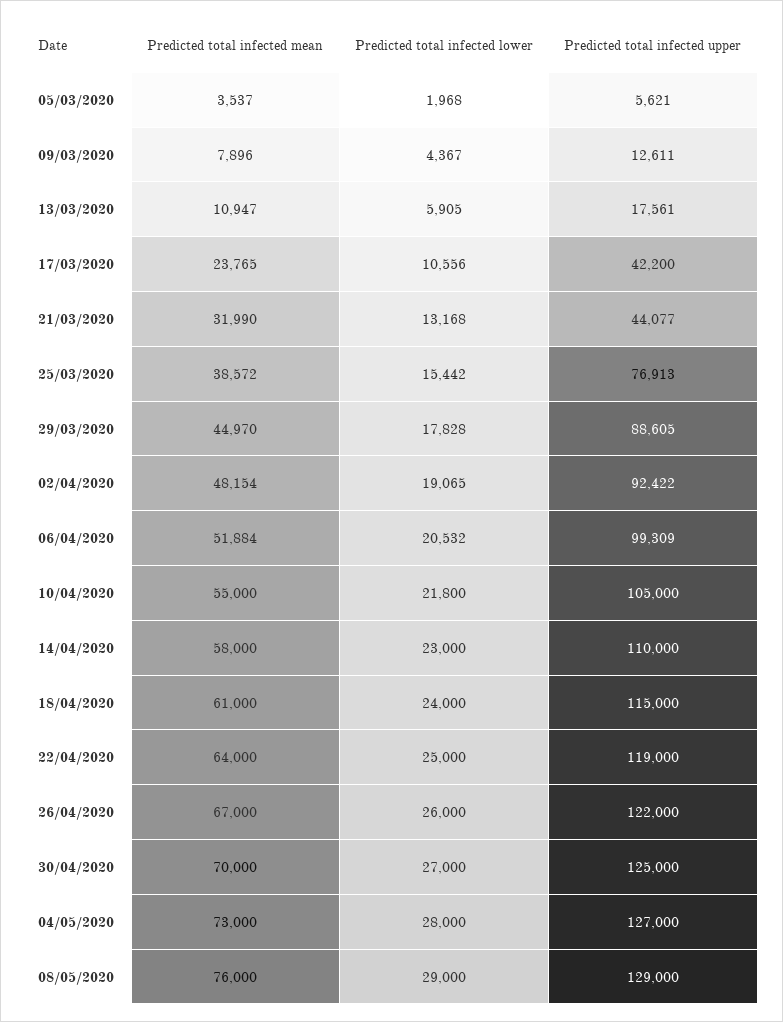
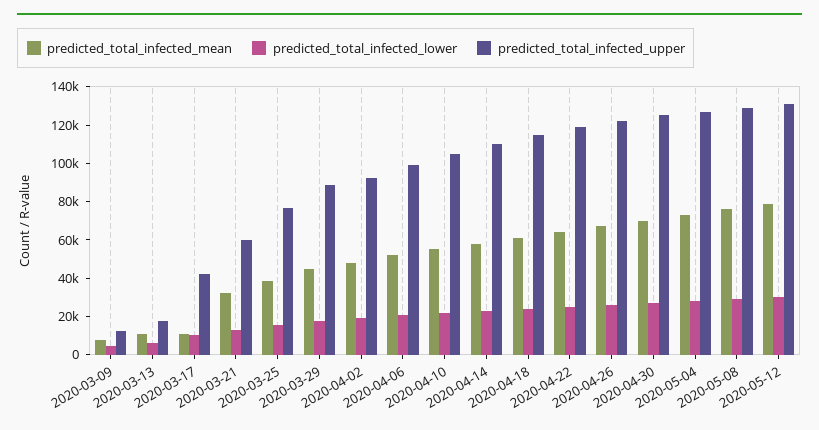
Predicted total infected mean, 05/03/2020: 3537 -> none
Predicted total infected lower, 05/03/2020: 1968 -> none
Predicted total infected upper, 05/03/2020: 5621 -> none
Predicted total infected mean, 17/03/2020: 23765 -> 10000
Predicted total infected upper, 21/03/2020: 44077 -> 60000
Predicted total infected mean, 2020-05-12: none -> 80000
Predicted total infected lower, 2020-05-12: none -> 30000
Predicted total infected upper, 2020-05-12: none -> 130000

